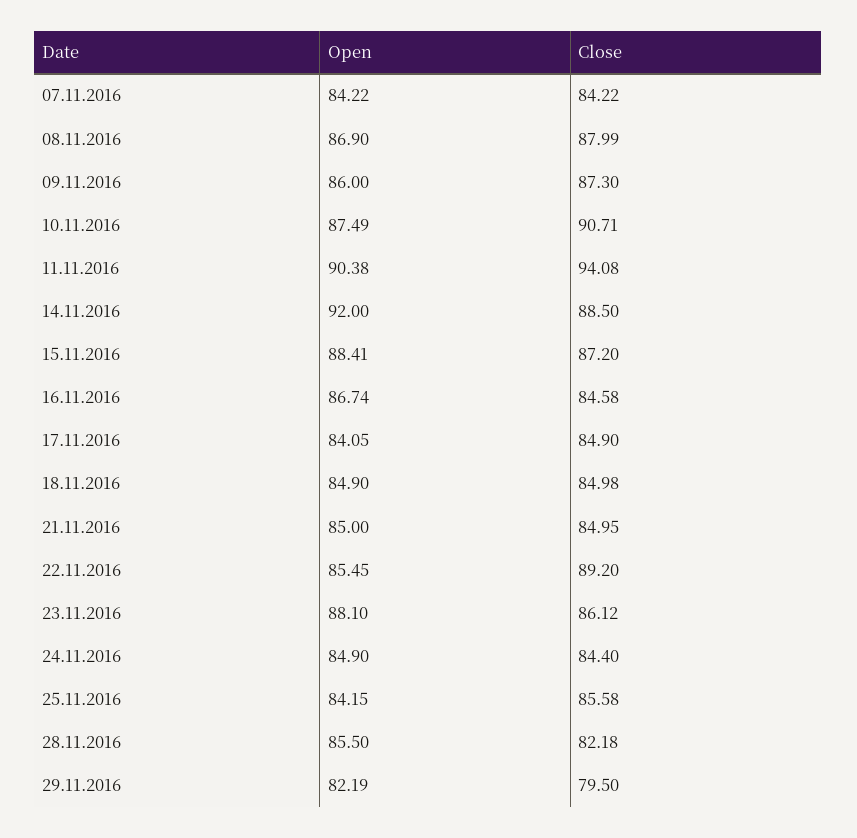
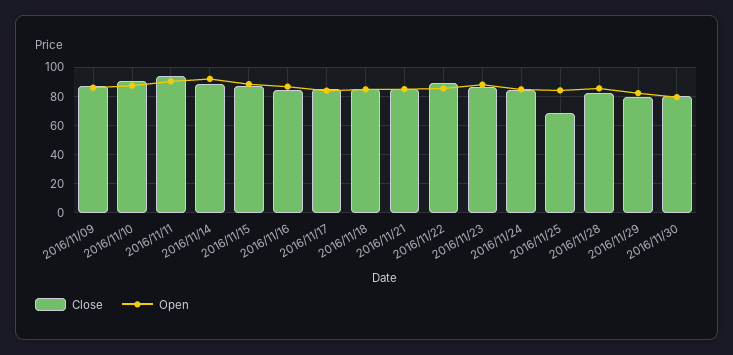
Open, 07.11.2016: 84.22 -> none
Close, 07.11.2016: 84.22 -> none
Open, 08.11.2016: 86.9 -> none
Close, 08.11.2016: 87.99 -> none
Close, 25.11.2016: 85.58 -> 70
Close, 2016/11/30: none -> 80
Open, 2016/11/30: none -> 80

